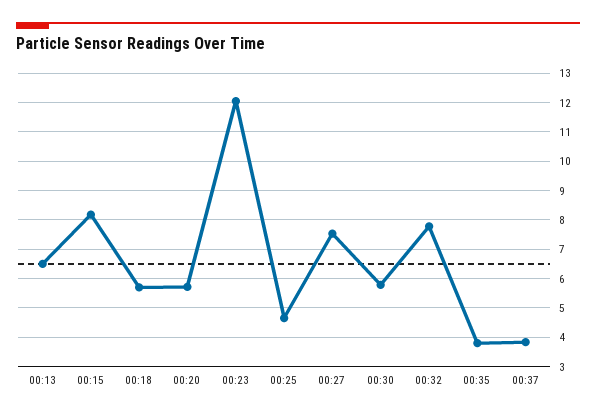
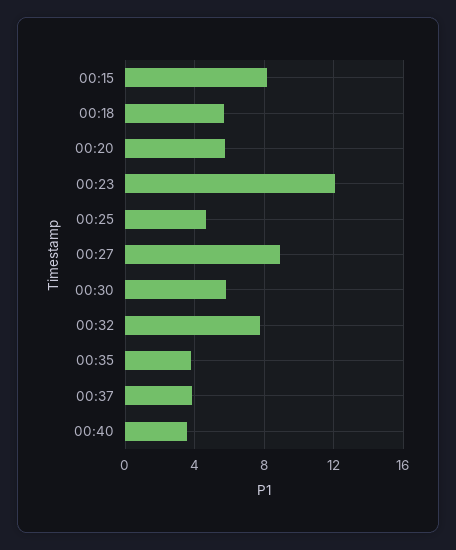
00:13: 6.5 -> none
00:27: 7.5 -> 9
00:40: none -> 3.5

